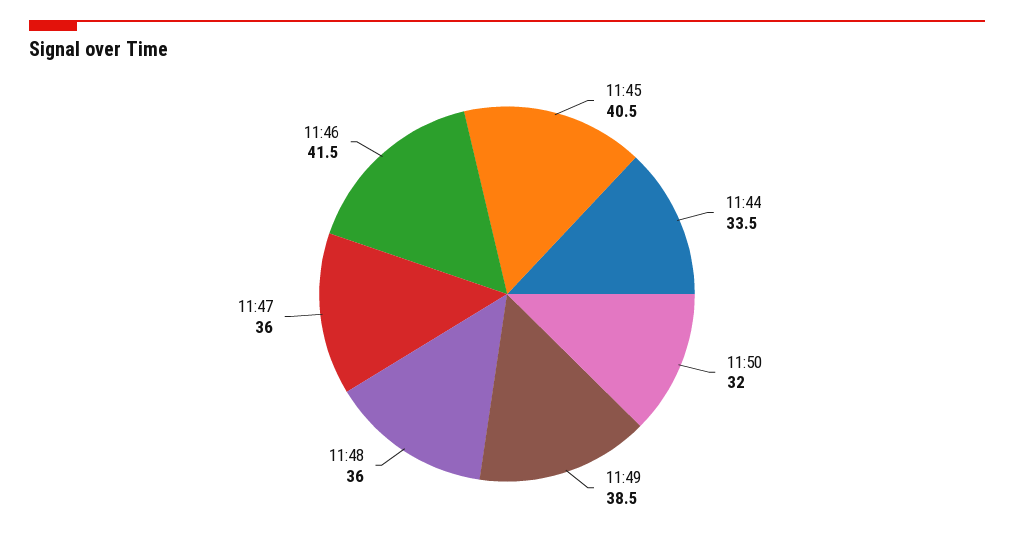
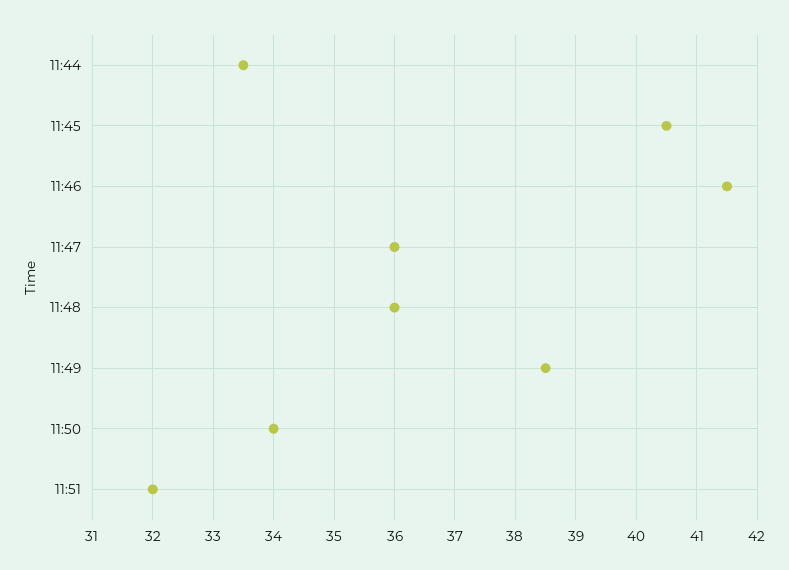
11:50: 32 -> 34
11:51: none -> 32

